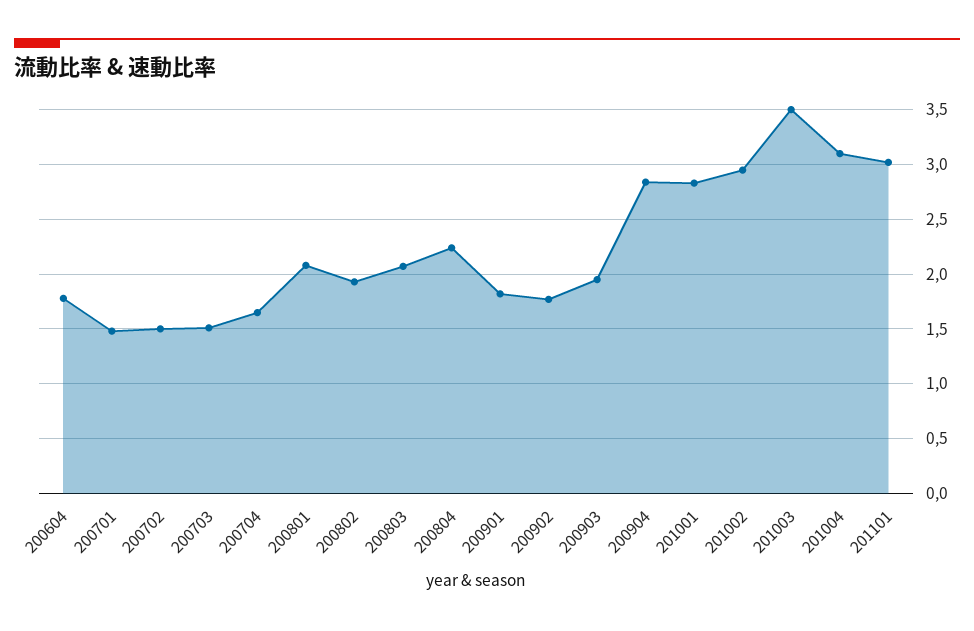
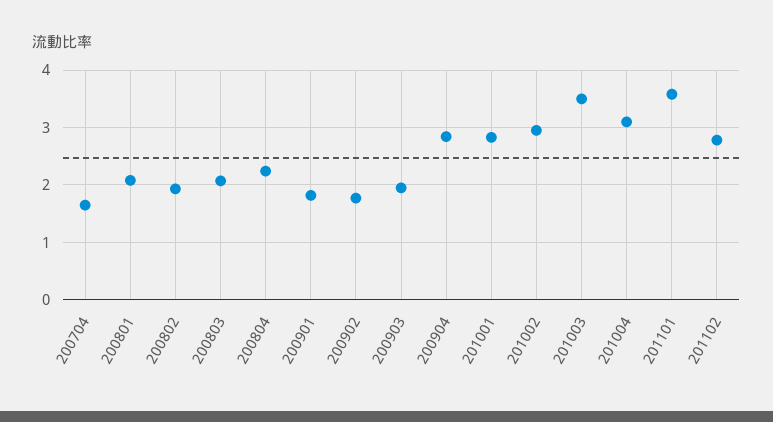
200604: 1.8 -> none
200701: 1.5 -> none
200702: 1.5 -> none
200703: 1.5 -> none
201101: 3 -> 3.6
201102: none -> 2.8

